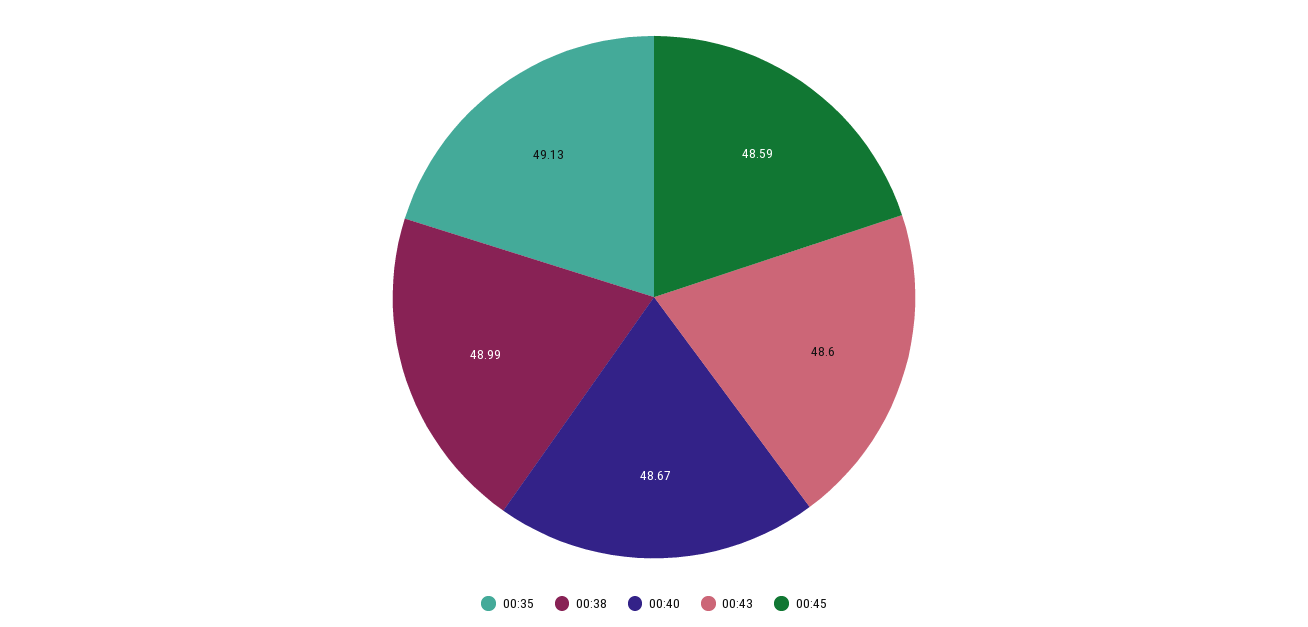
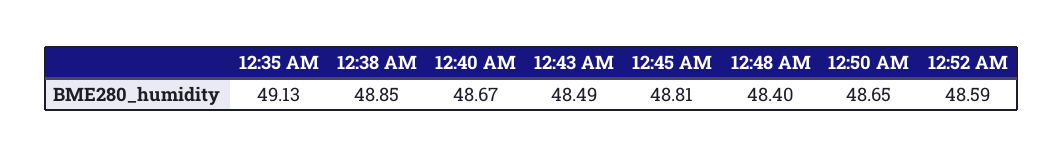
00:38: 48.99 -> 48.85
00:43: 48.6 -> 48.49
00:45: 48.59 -> 48.81
12:48 AM: none -> 48.4
12:50 AM: none -> 48.65
12:52 AM: none -> 48.59

